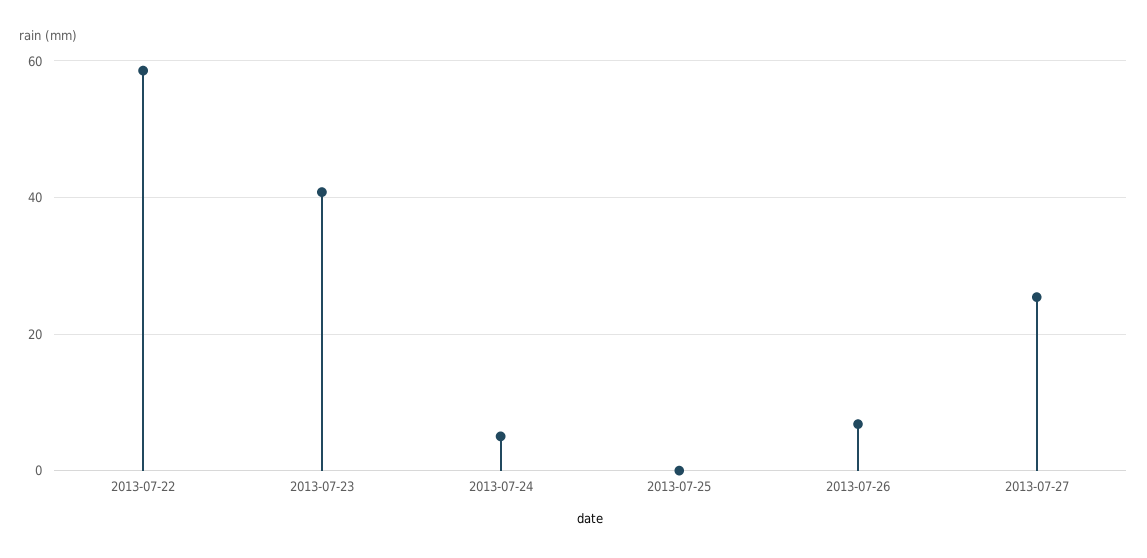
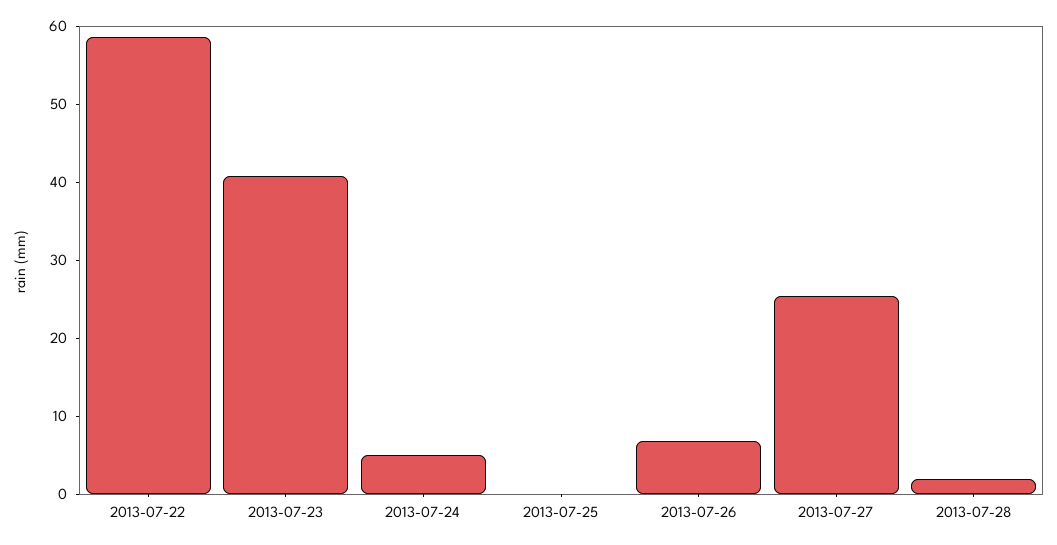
2013-07-28: none -> 2

